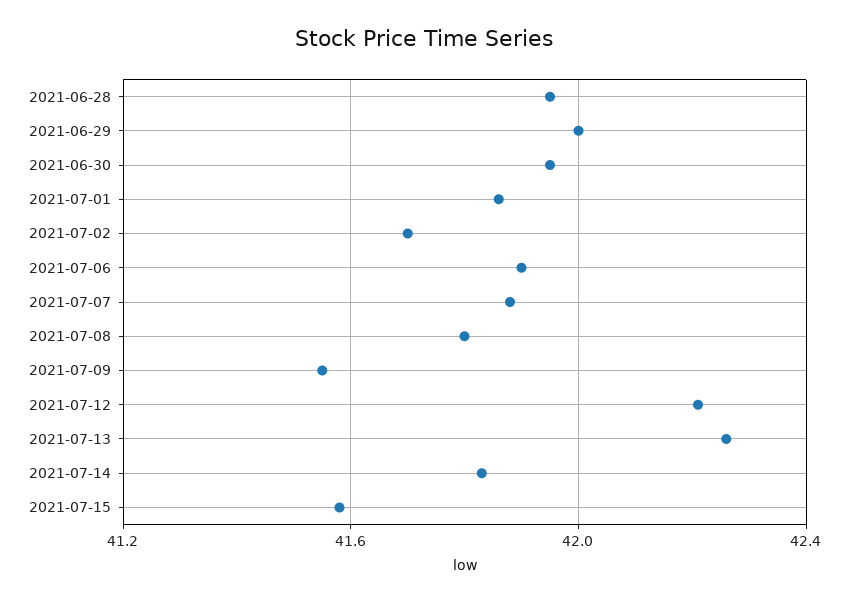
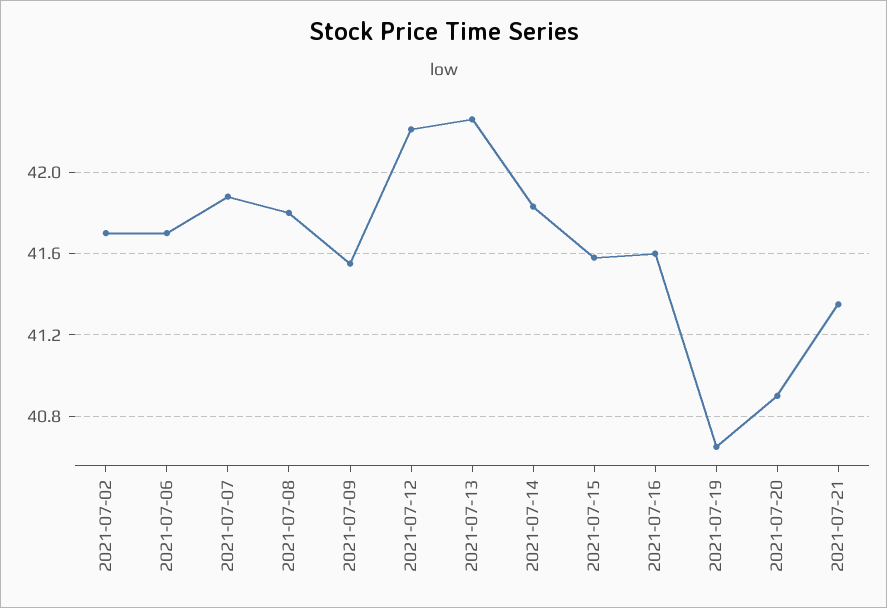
2021-06-28: 41.95 -> none
2021-06-29: 42 -> none
2021-06-30: 41.95 -> none
2021-07-01: 41.85 -> none
2021-07-06: 41.9 -> 41.7
2021-07-16: none -> 41.6
2021-07-19: none -> 40.65
2021-07-20: none -> 40.9
2021-07-21: none -> 41.35

